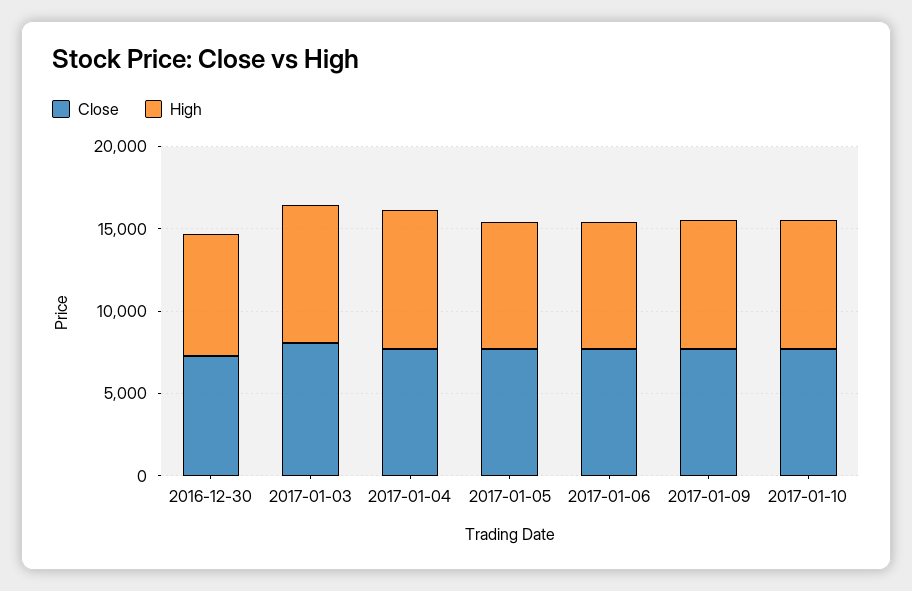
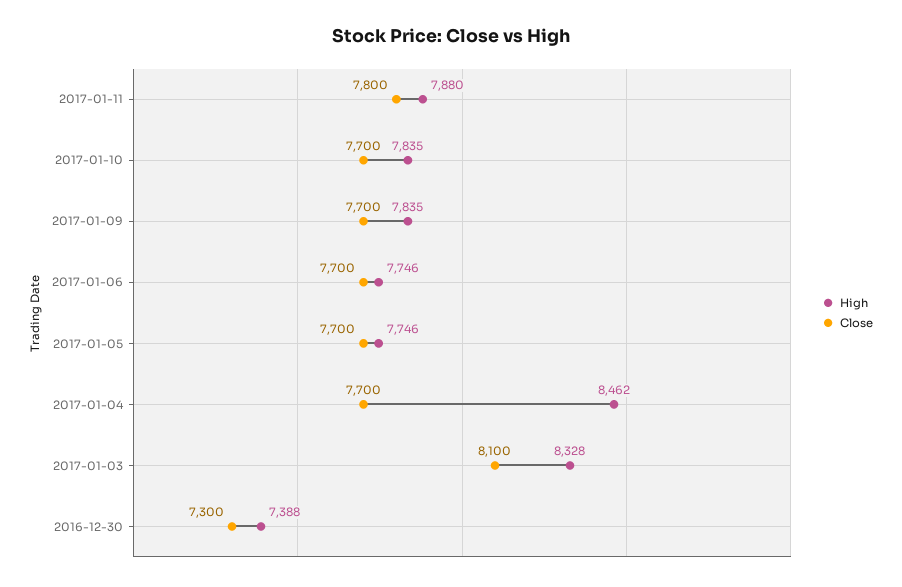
High, 2017-01-11: none -> 7880
Close, 2017-01-11: none -> 7800

